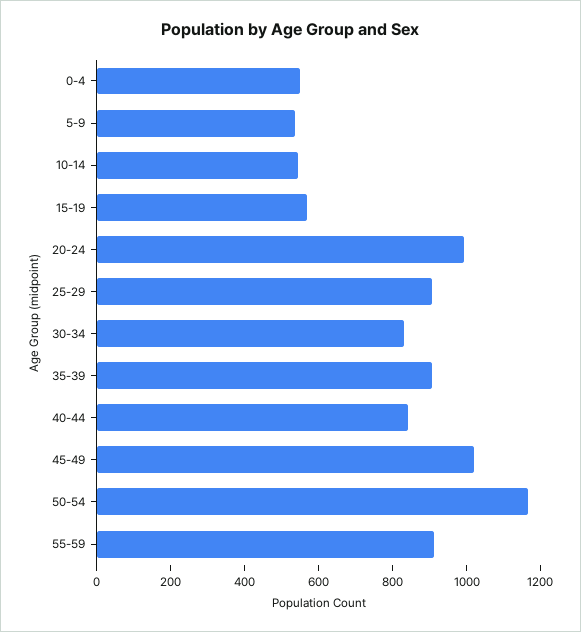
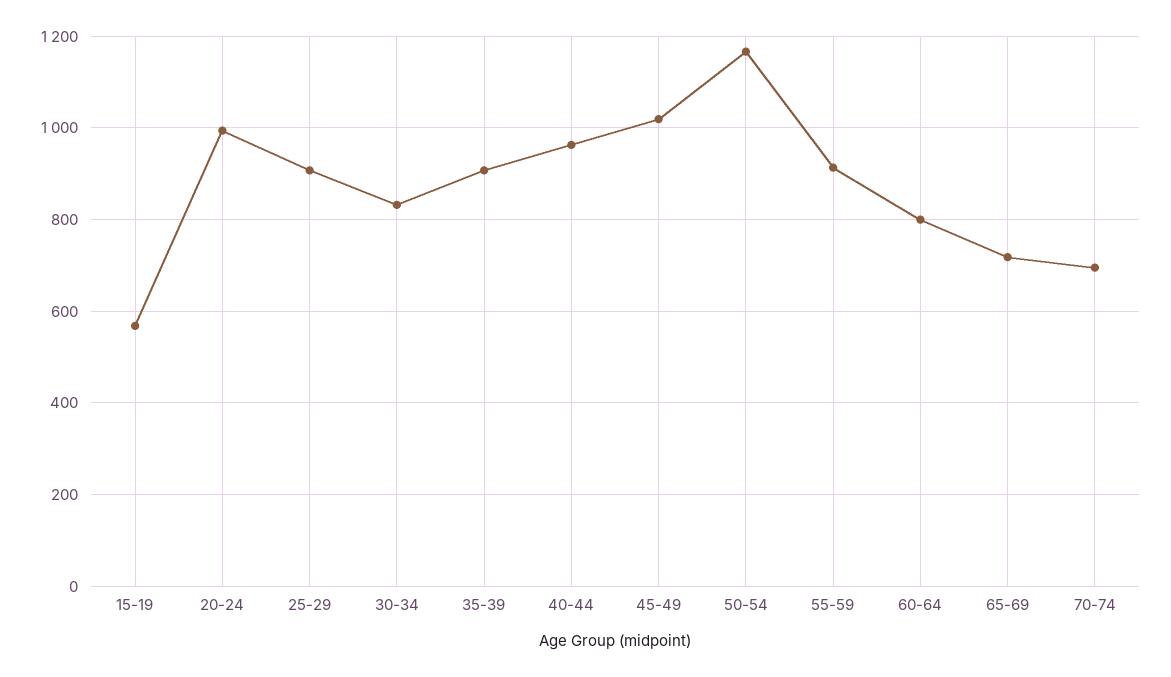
0-4: 550 -> none
5-9: 550 -> none
10-14: 550 -> none
40-44: 850 -> 960
60-64: none -> 800
65-69: none -> 720
70-74: none -> 700

